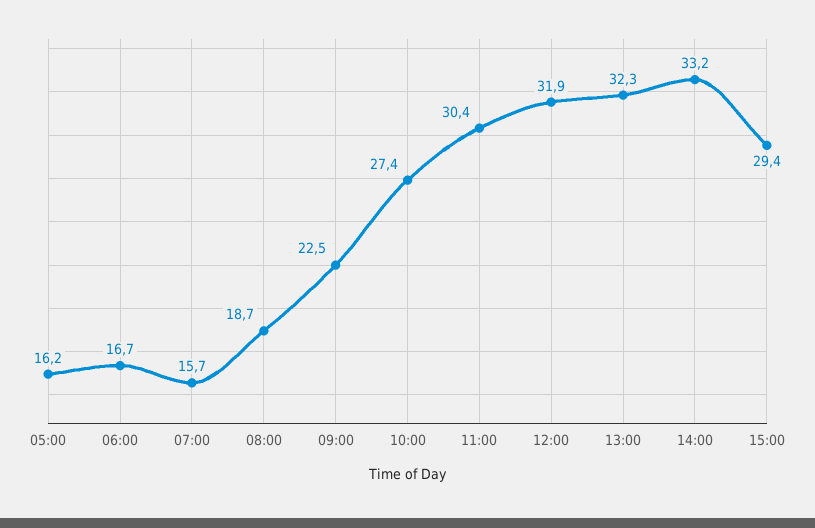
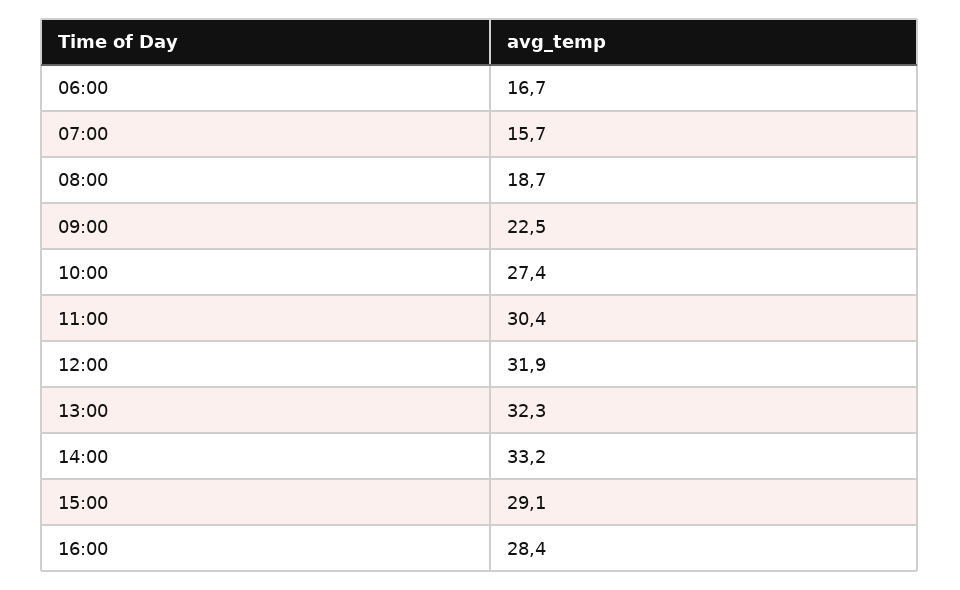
05:00: 16.2 -> none
15:00: 29.4 -> 29.1
16:00: none -> 28.4

